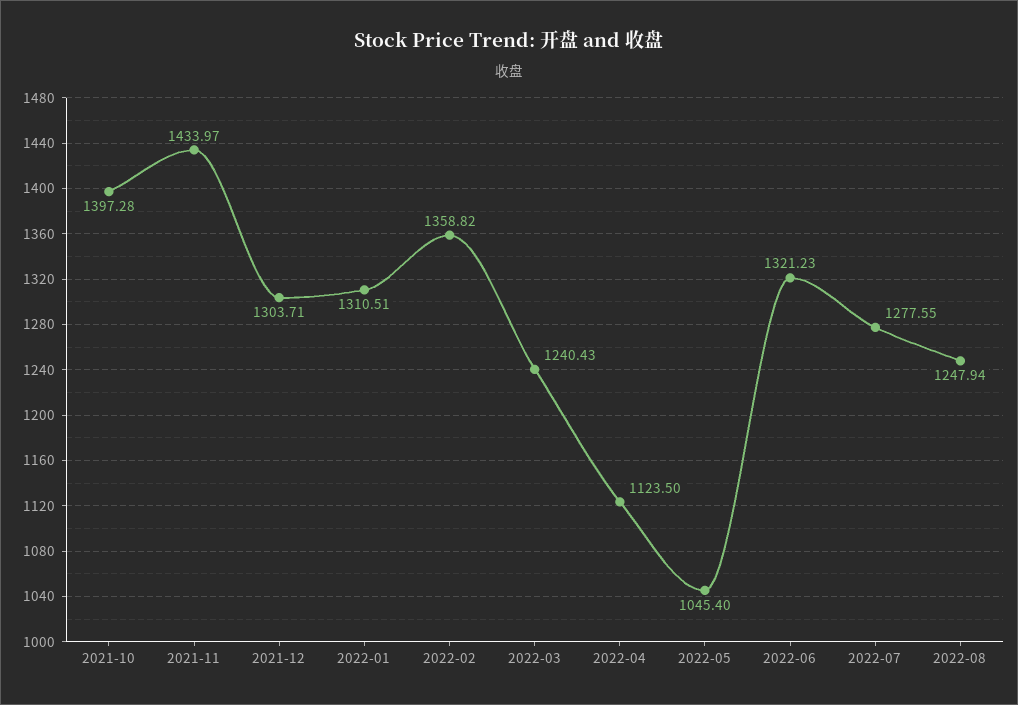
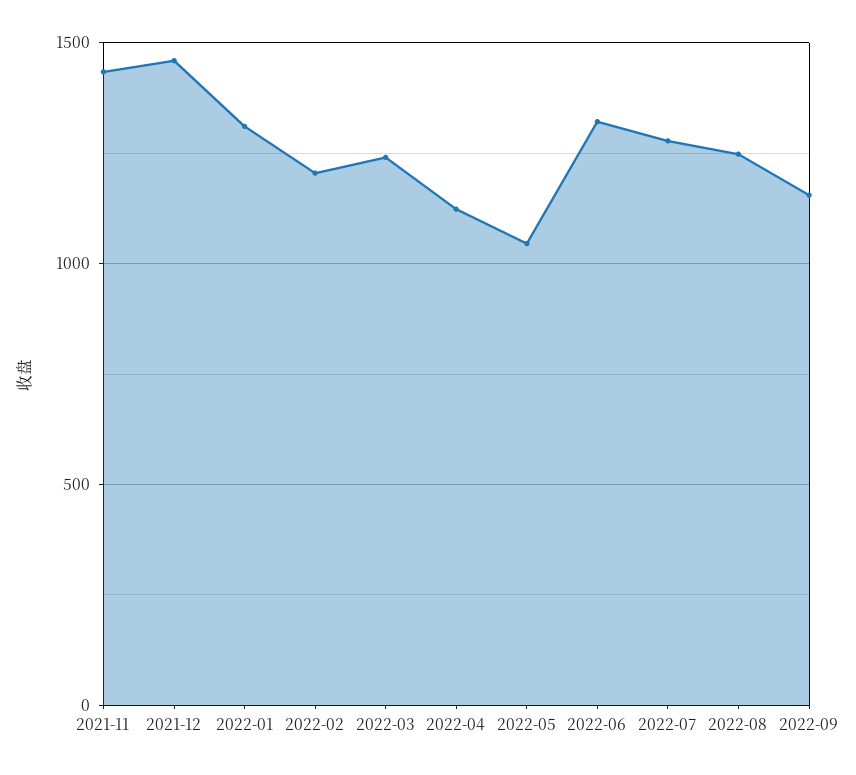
2021-10: 1397.28 -> none
2021-12: 1303.71 -> 1450
2022-02: 1358.82 -> 1200
2022-09: none -> 1150

